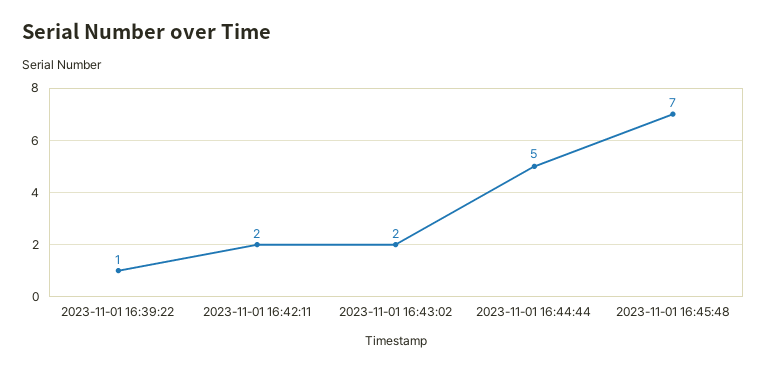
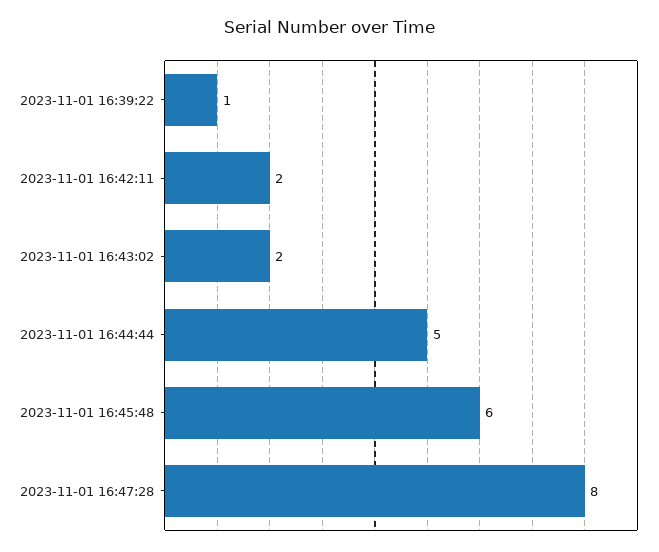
2023-11-01 16:45:48: 7 -> 6
2023-11-01 16:47:28: none -> 8

